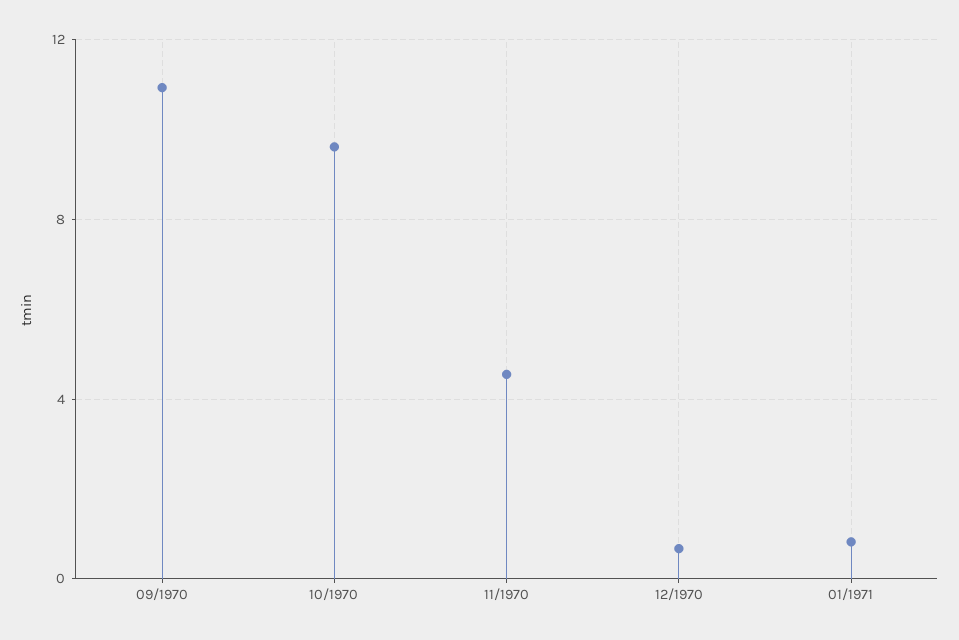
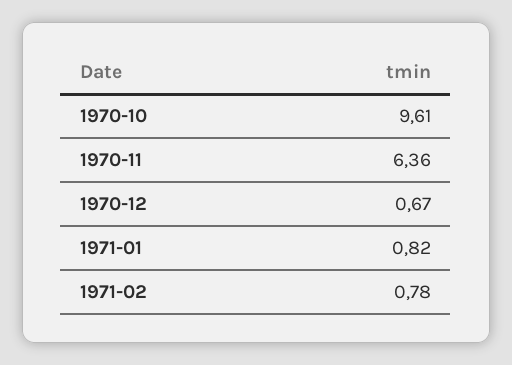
09/1970: 11 -> none
11/1970: 4.5 -> 6.36
1971-02: none -> 0.78

